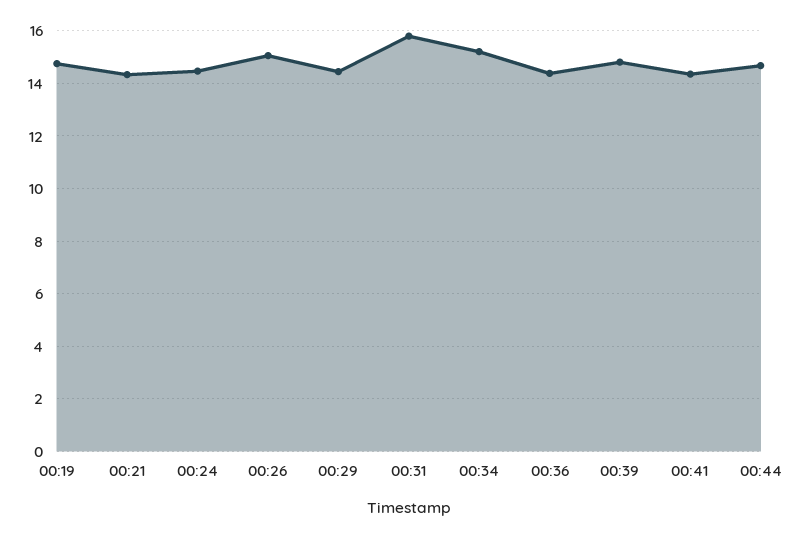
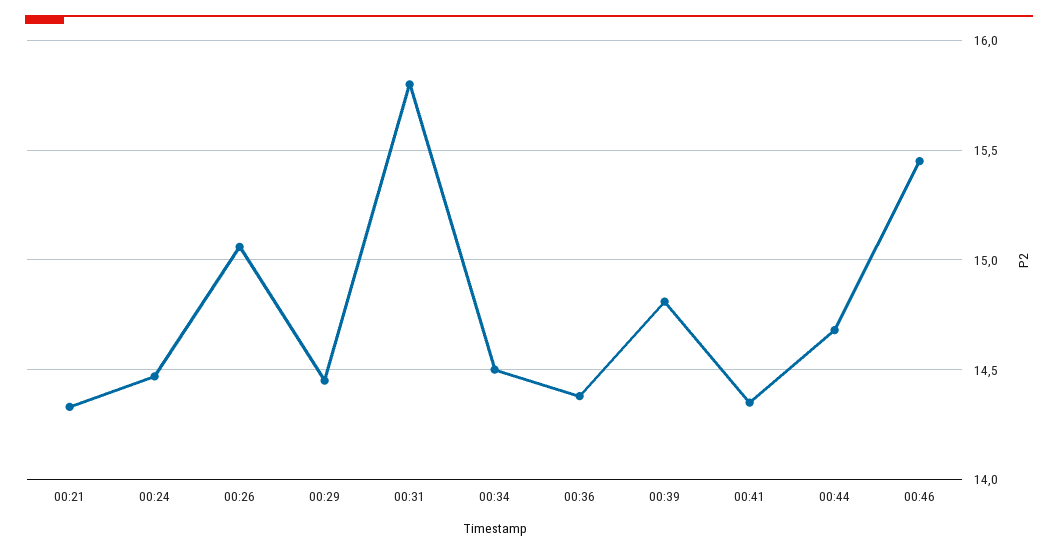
00:19: 14.75 -> none
00:34: 15.25 -> 14.5
00:46: none -> 15.45

